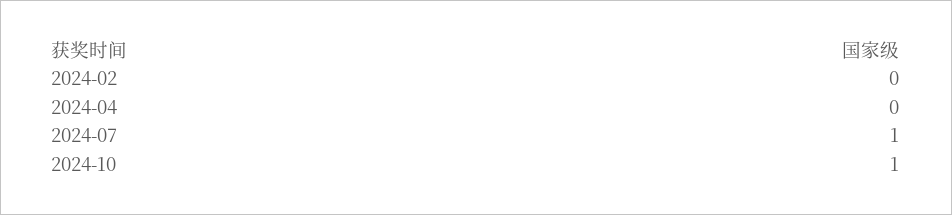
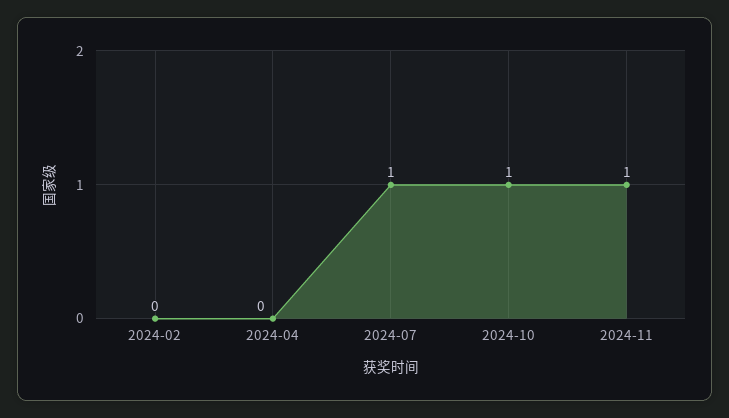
2024-11: none -> 1

